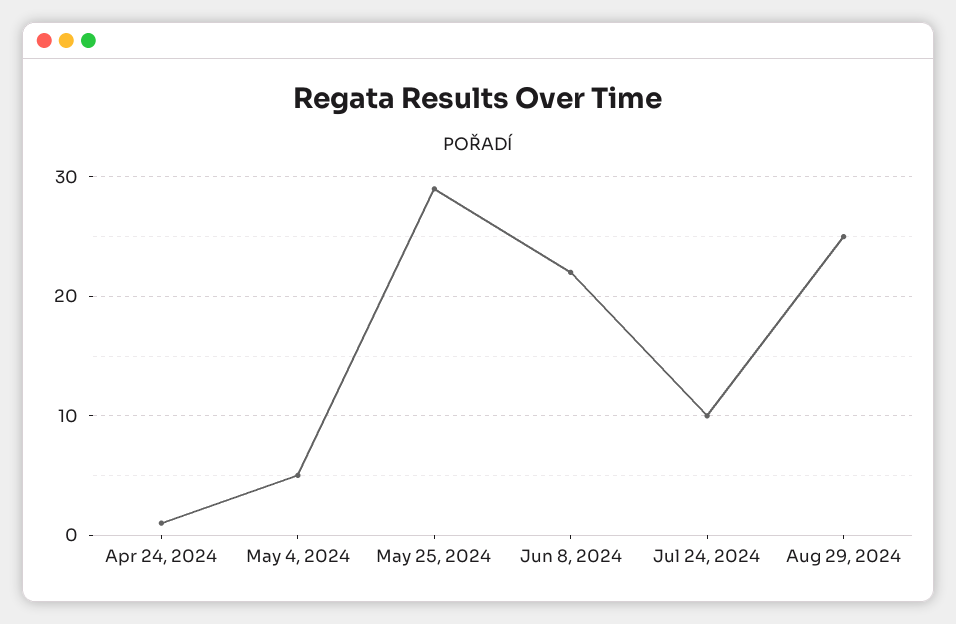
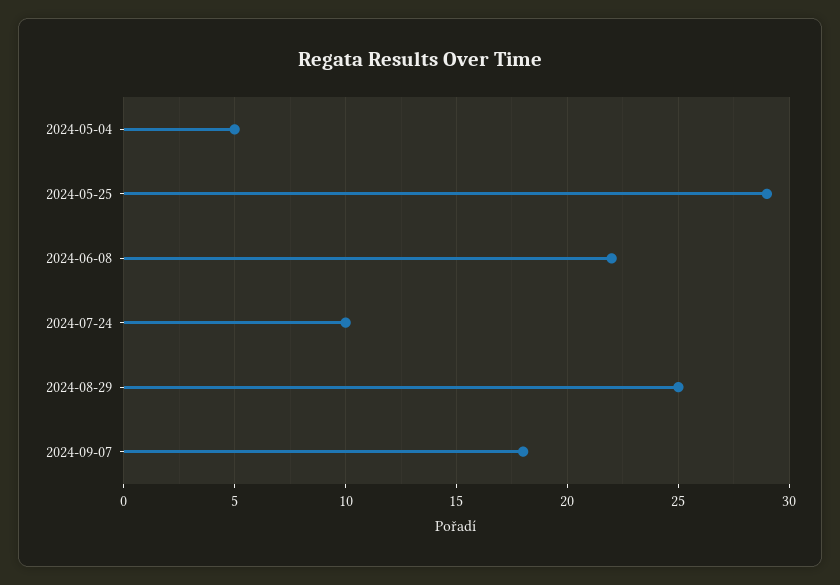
Apr 24, 2024: 1 -> none
2024-09-07: none -> 18

